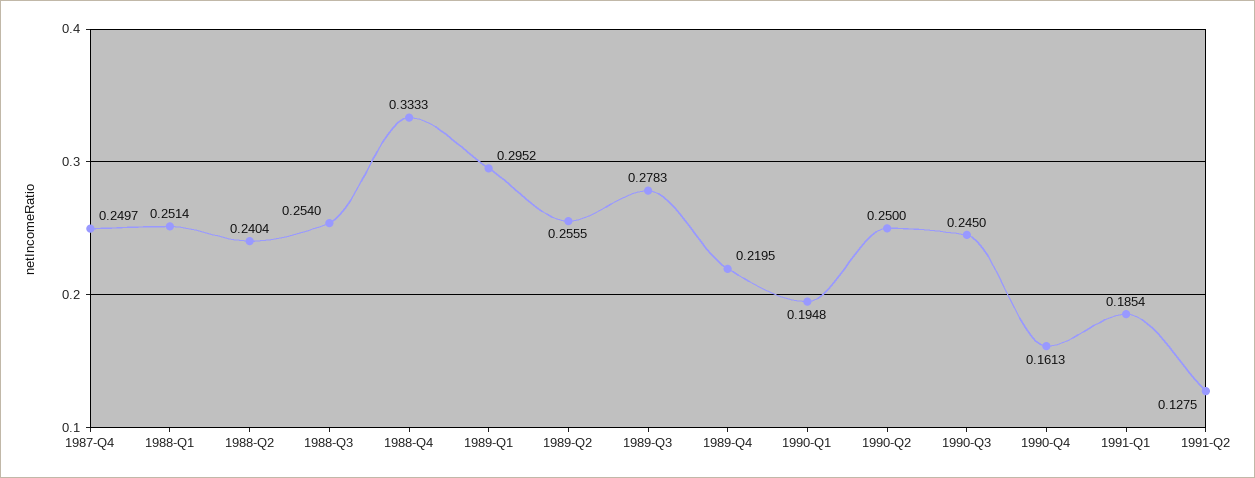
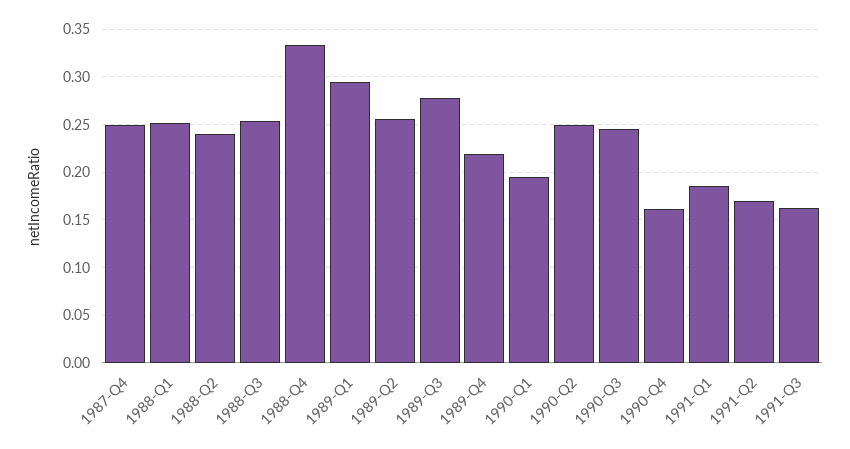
1991-Q2: 0.1275 -> 0.17
1991-Q3: none -> 0.16

